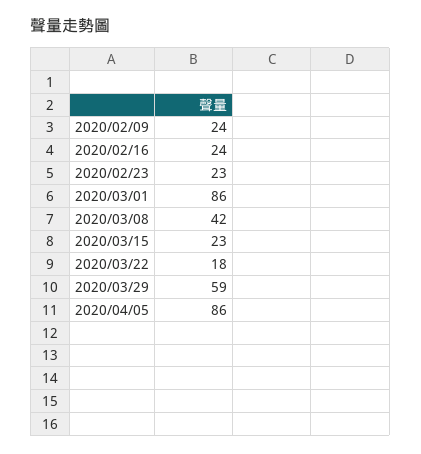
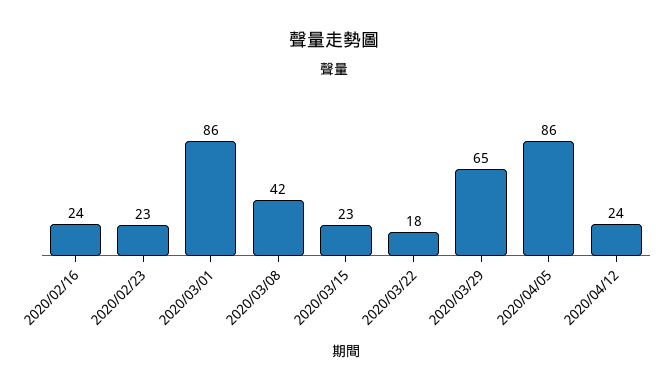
2020/02/09: 24 -> none
2020/03/29: 59 -> 65
2020/04/12: none -> 24

